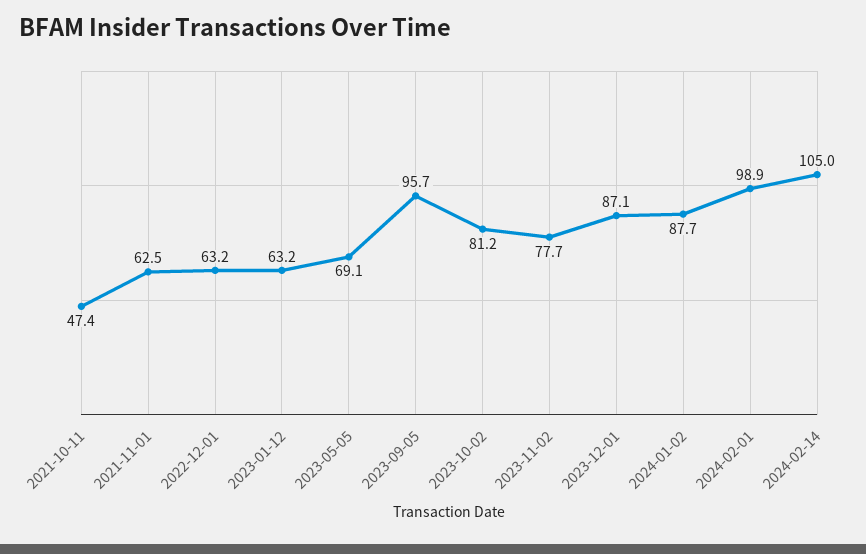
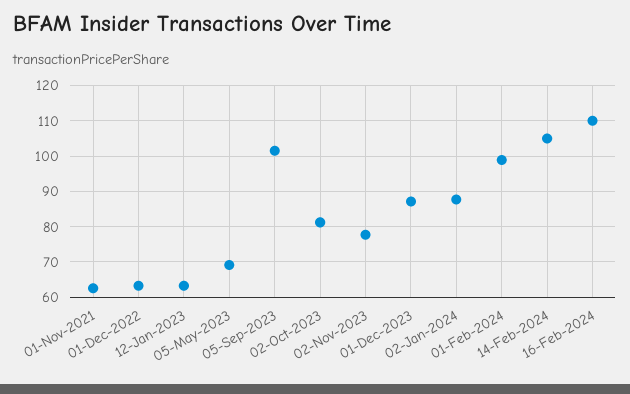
2021-10-11: 47.4 -> none
2023-09-05: 95.7 -> 102
16-Feb-2024: none -> 110

